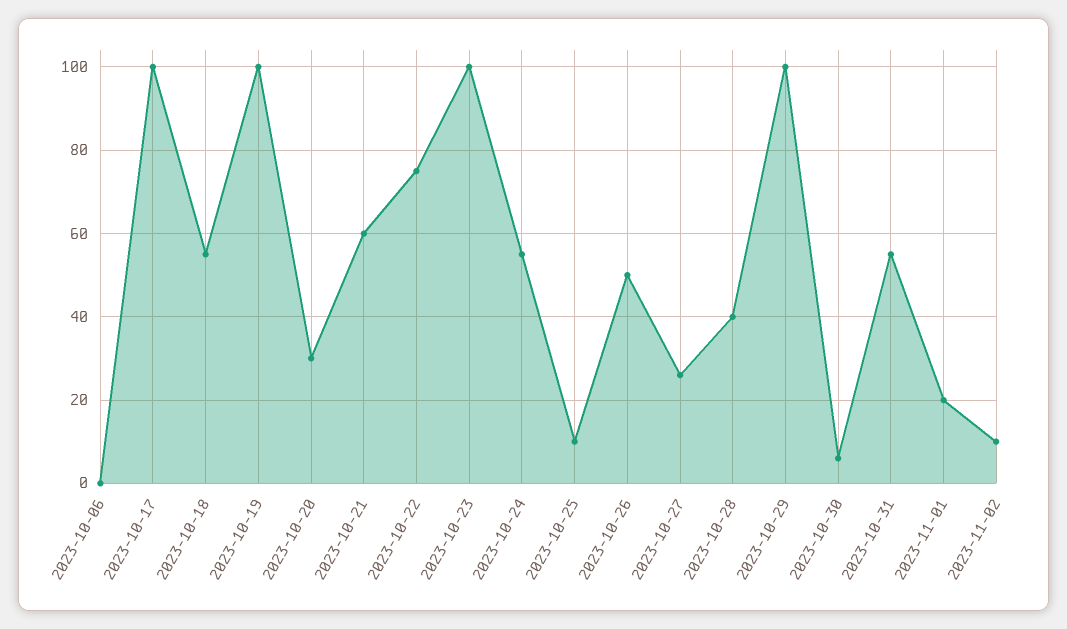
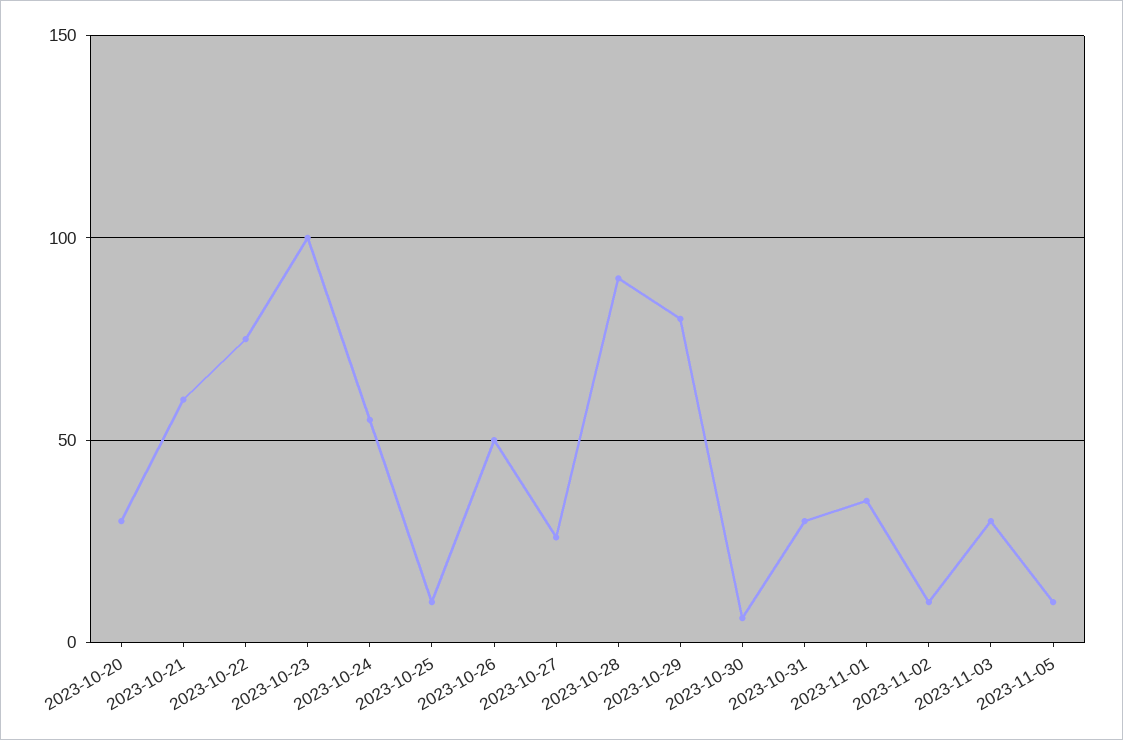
2023-10-06: 0 -> none
2023-10-17: 100 -> none
2023-10-18: 55 -> none
2023-10-19: 100 -> none
2023-10-28: 40 -> 90
2023-10-29: 100 -> 80
2023-10-31: 55 -> 30
2023-11-01: 20 -> 35
2023-11-03: none -> 30
2023-11-05: none -> 10

